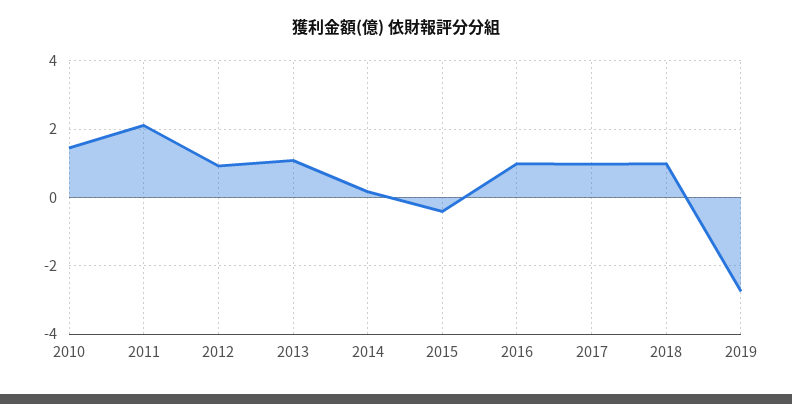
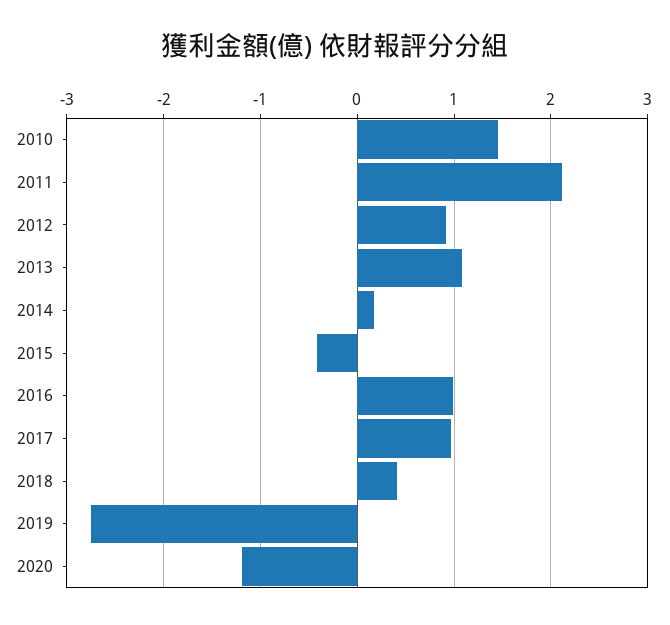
2018: 1 -> 0.4
2020: none -> -1.2

